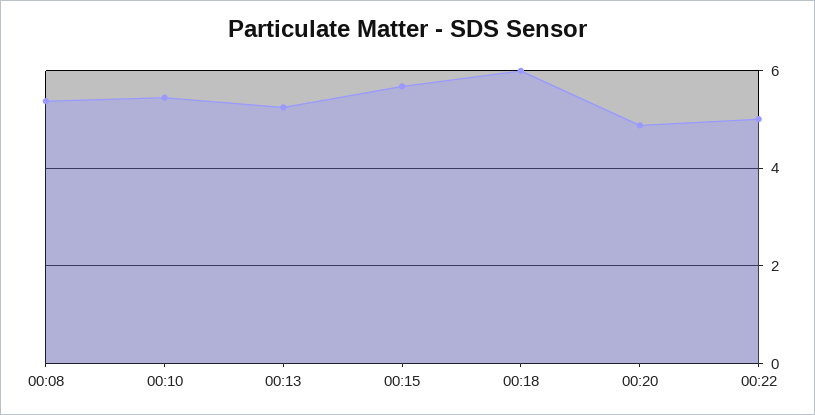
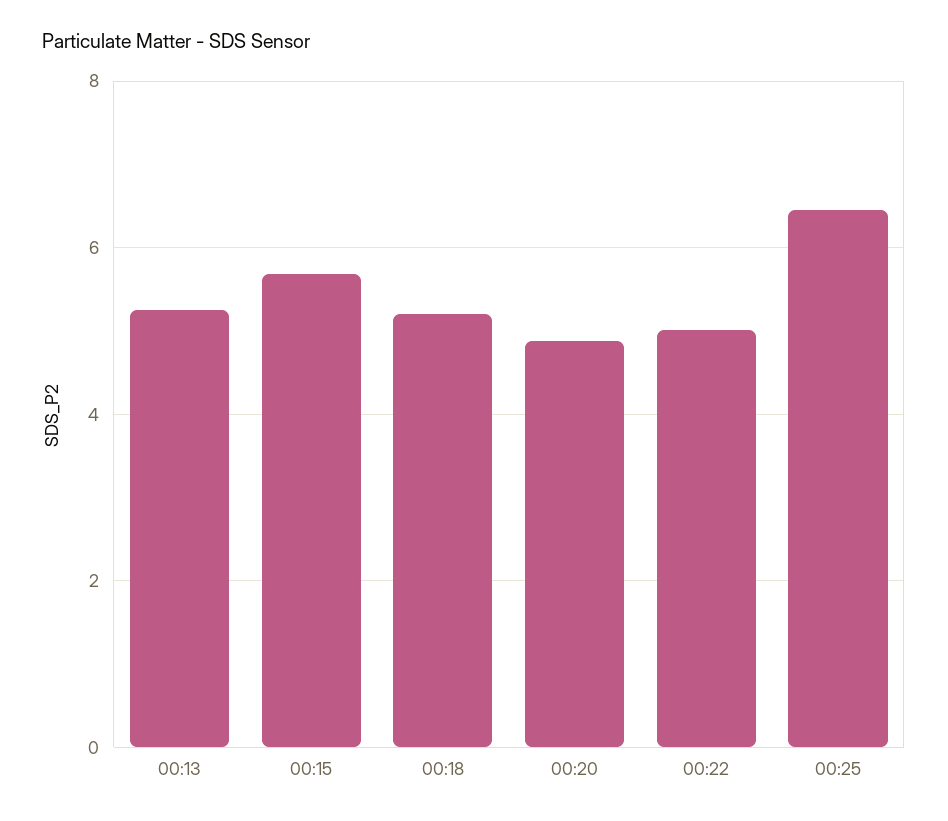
00:08: 5.4 -> none
00:10: 5.4 -> none
00:18: 6 -> 5.2
00:25: none -> 6.4

